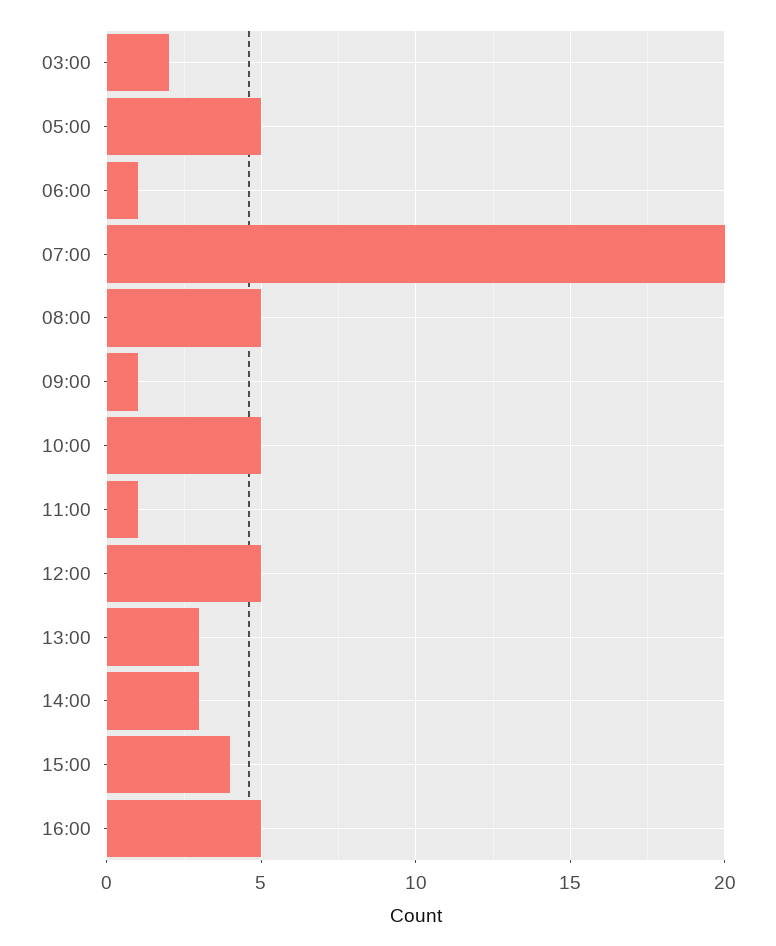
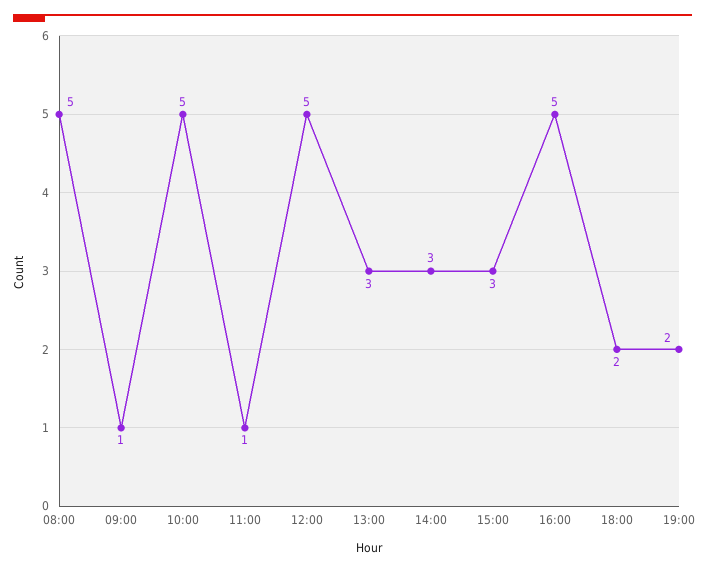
03:00: 2 -> none
05:00: 5 -> none
06:00: 1 -> none
07:00: 20 -> none
15:00: 4 -> 3
18:00: none -> 2
19:00: none -> 2

